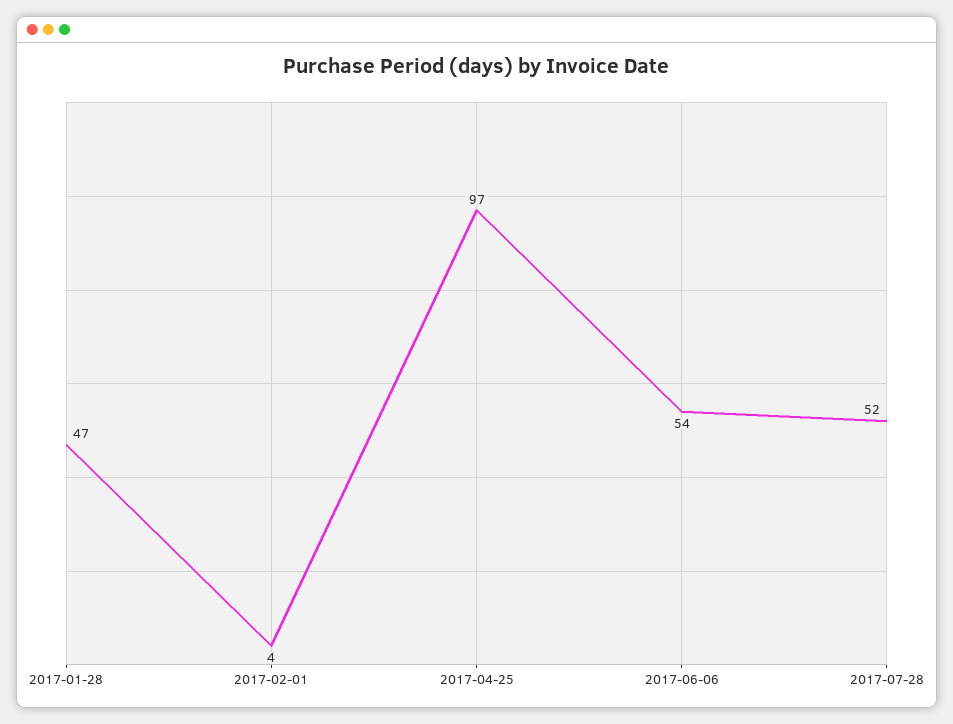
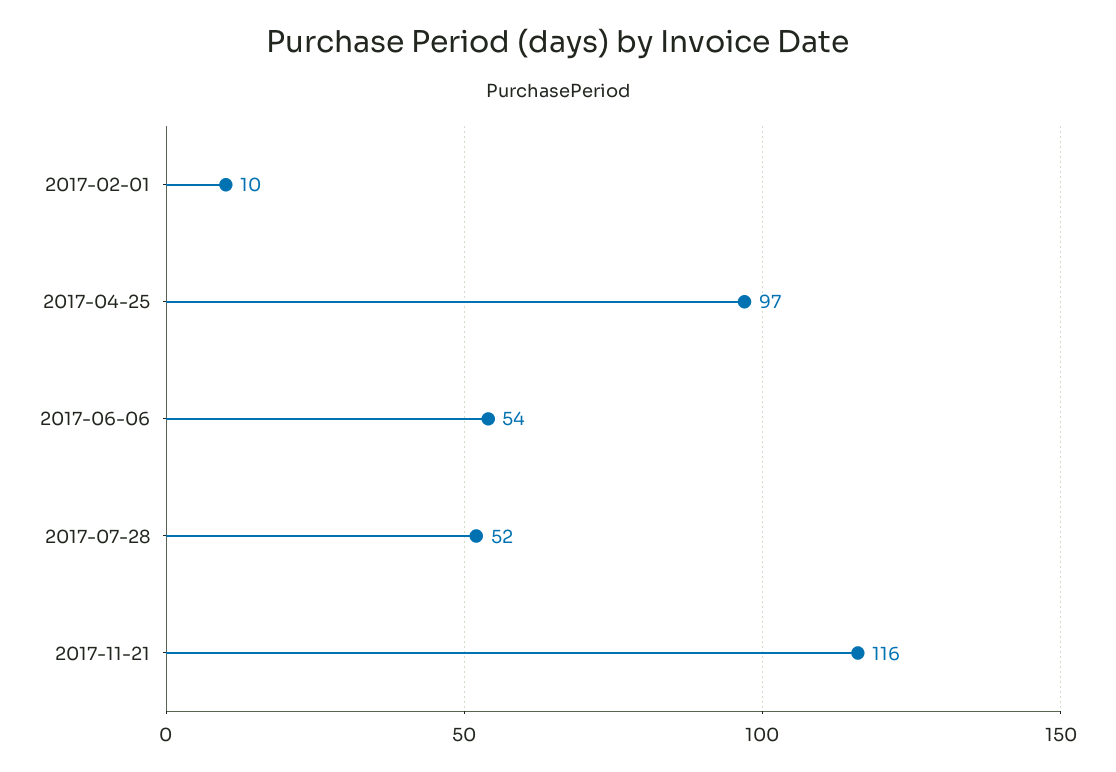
2017-01-28: 47 -> none
2017-02-01: 4 -> 10
2017-11-21: none -> 116

